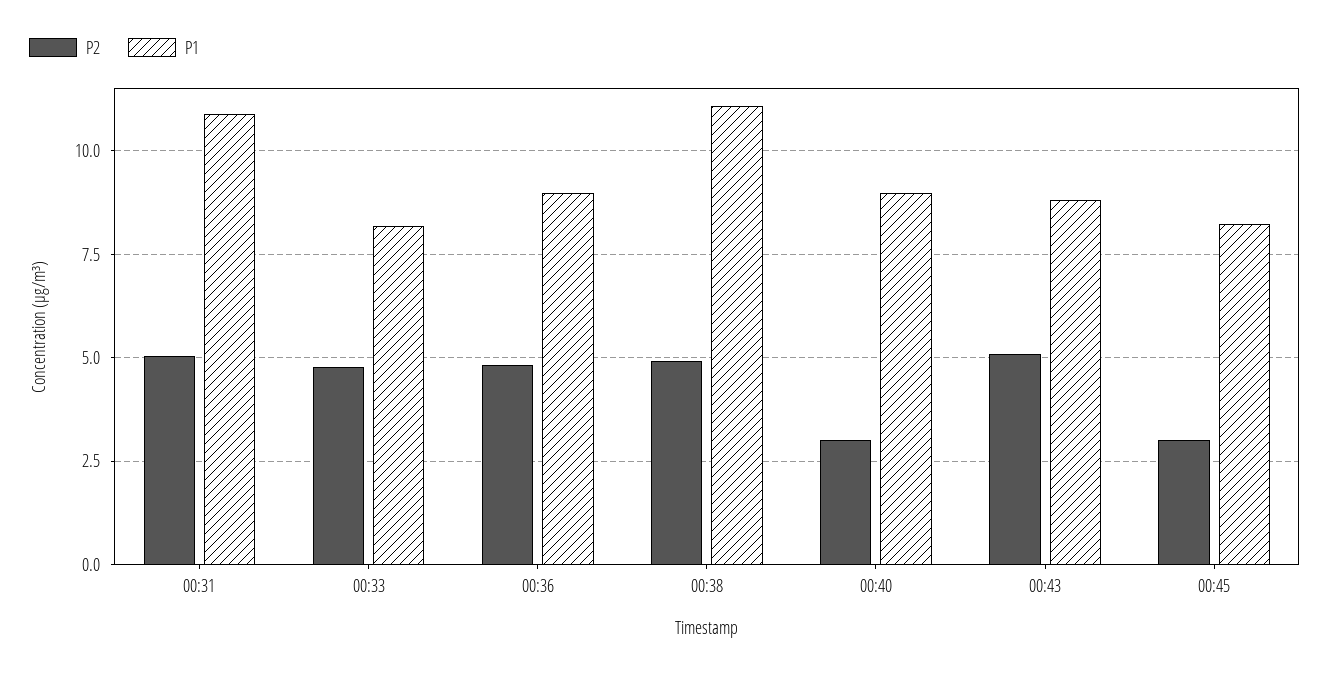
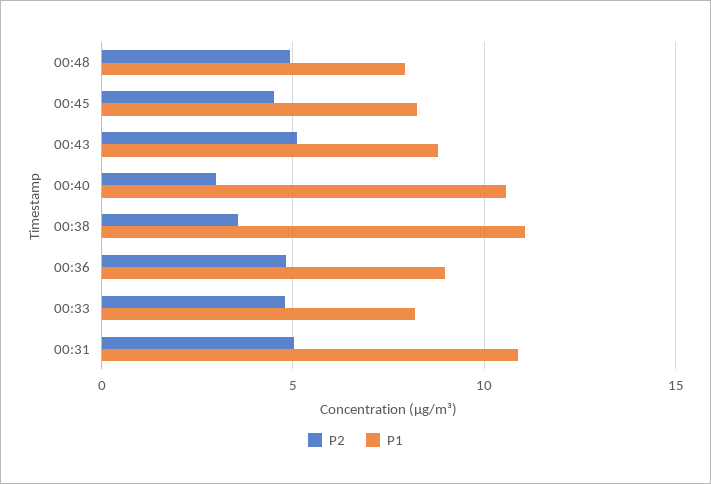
P2, 00:38: 5 -> 3.5
P1, 00:40: 9 -> 10.5
P2, 00:45: 3 -> 4.5
P2, 00:48: none -> 5
P1, 00:48: none -> 8

